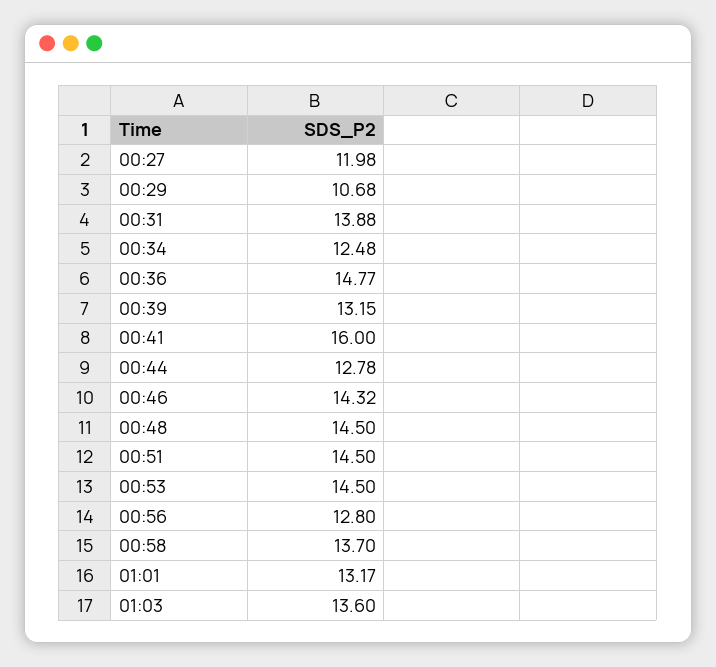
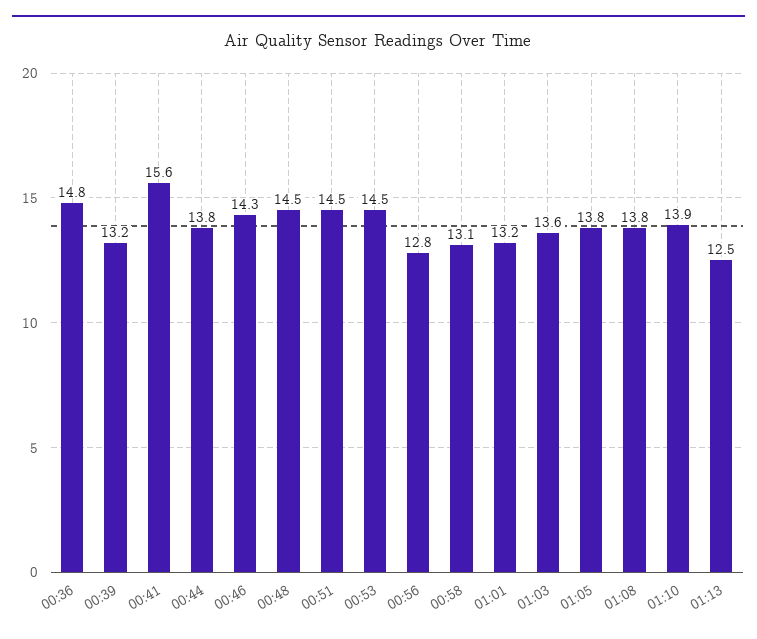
00:27: 11.98 -> none
00:29: 10.68 -> none
00:31: 13.88 -> none
00:34: 12.48 -> none
00:41: 16 -> 15.6
00:44: 12.78 -> 13.8
00:58: 13.7 -> 13.1
01:05: none -> 13.8
01:08: none -> 13.8
01:10: none -> 13.9
01:13: none -> 12.5

